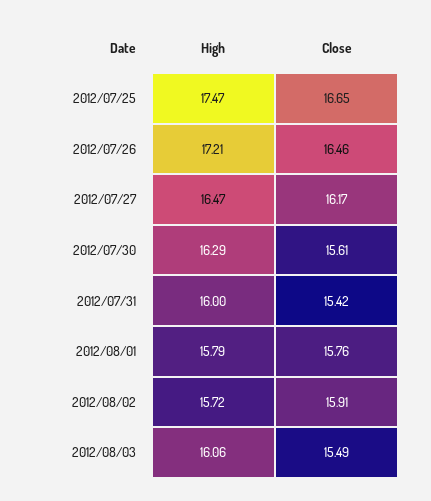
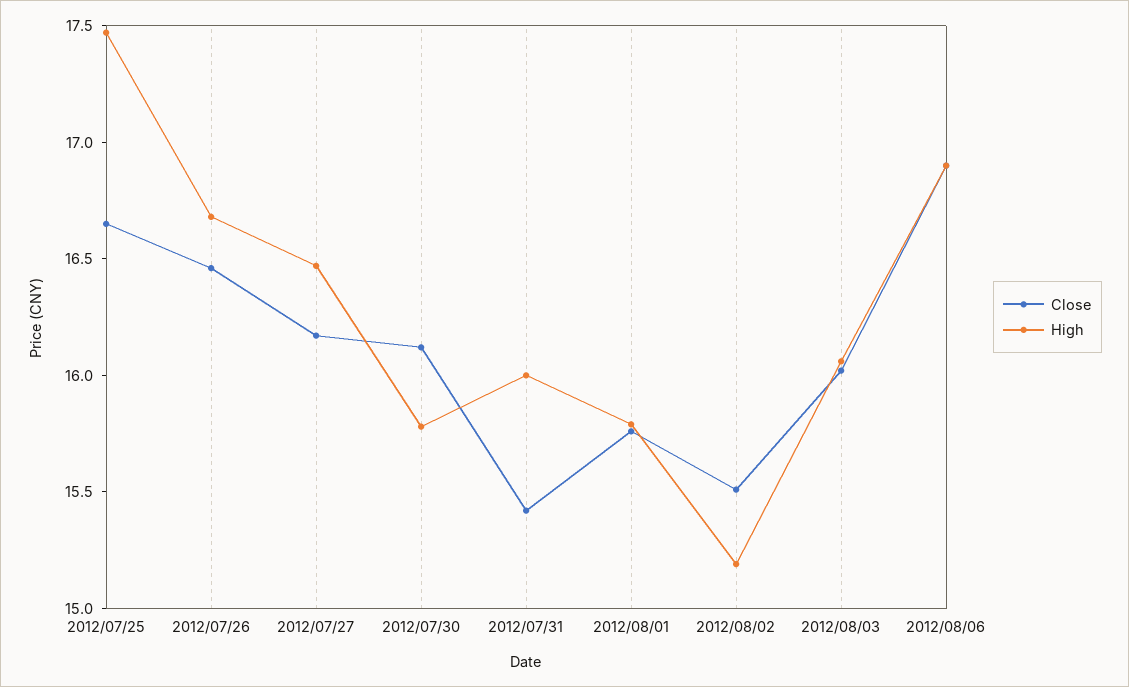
High, 2012/07/26: 17.21 -> 16.7
High, 2012/07/30: 16.29 -> 15.8
Close, 2012/07/30: 15.61 -> 16.1
High, 2012/08/02: 15.72 -> 15.2
Close, 2012/08/02: 15.91 -> 15.5
Close, 2012/08/03: 15.49 -> 16
Close, 2012/08/06: none -> 16.9
High, 2012/08/06: none -> 16.9

